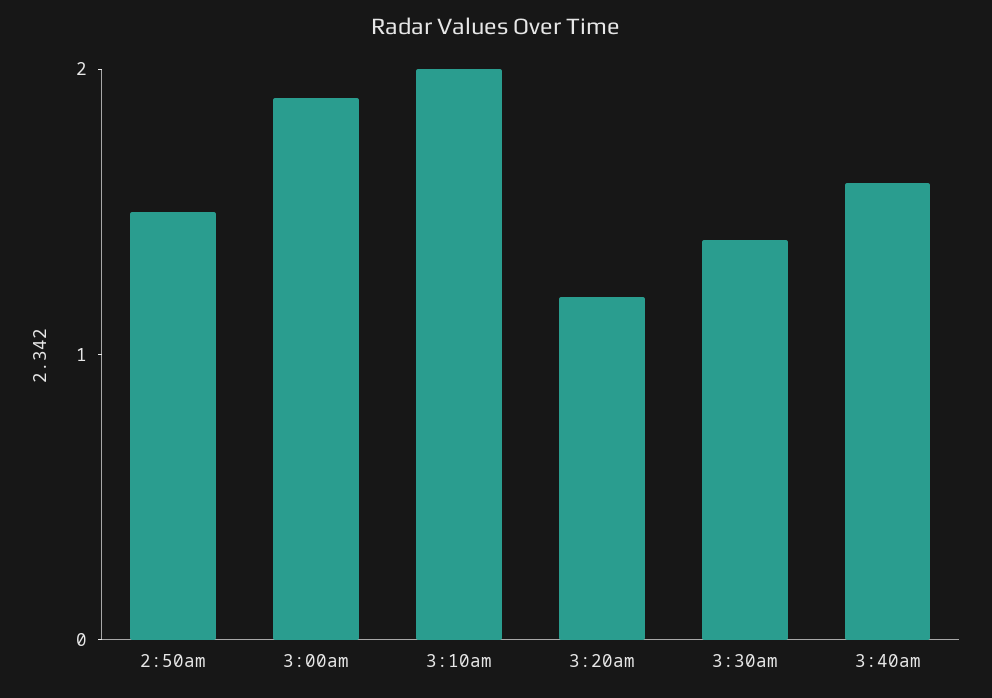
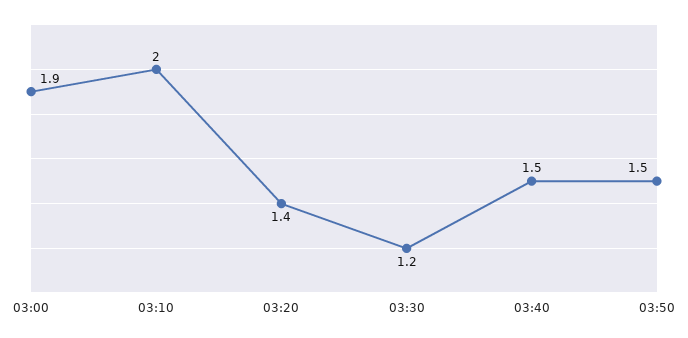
2:50am: 1.5 -> none
3:20am: 1.2 -> 1.4
3:30am: 1.4 -> 1.2
3:40am: 1.6 -> 1.5
03:50: none -> 1.5

